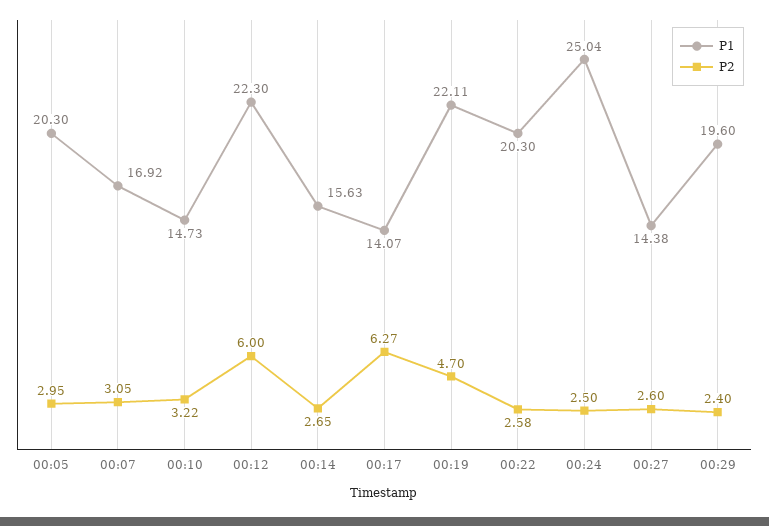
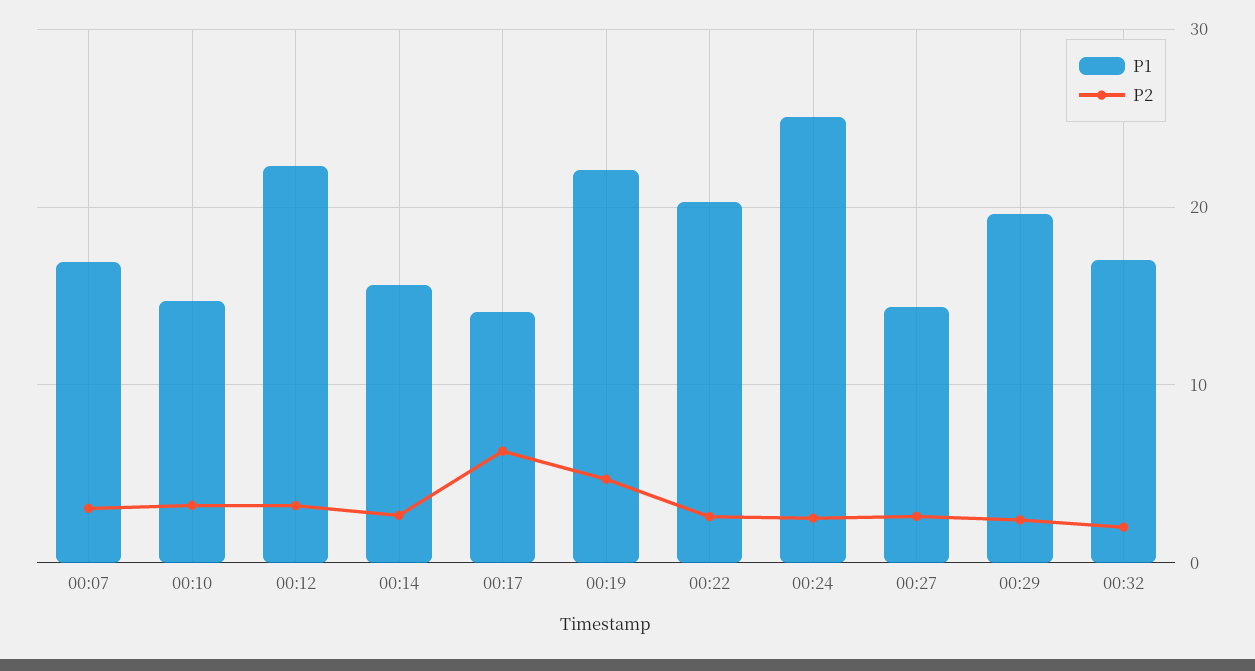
P1, 00:05: 20.3 -> none
P2, 00:05: 2.95 -> none
P2, 00:12: 6 -> 3
P1, 00:32: none -> 17
P2, 00:32: none -> 2

